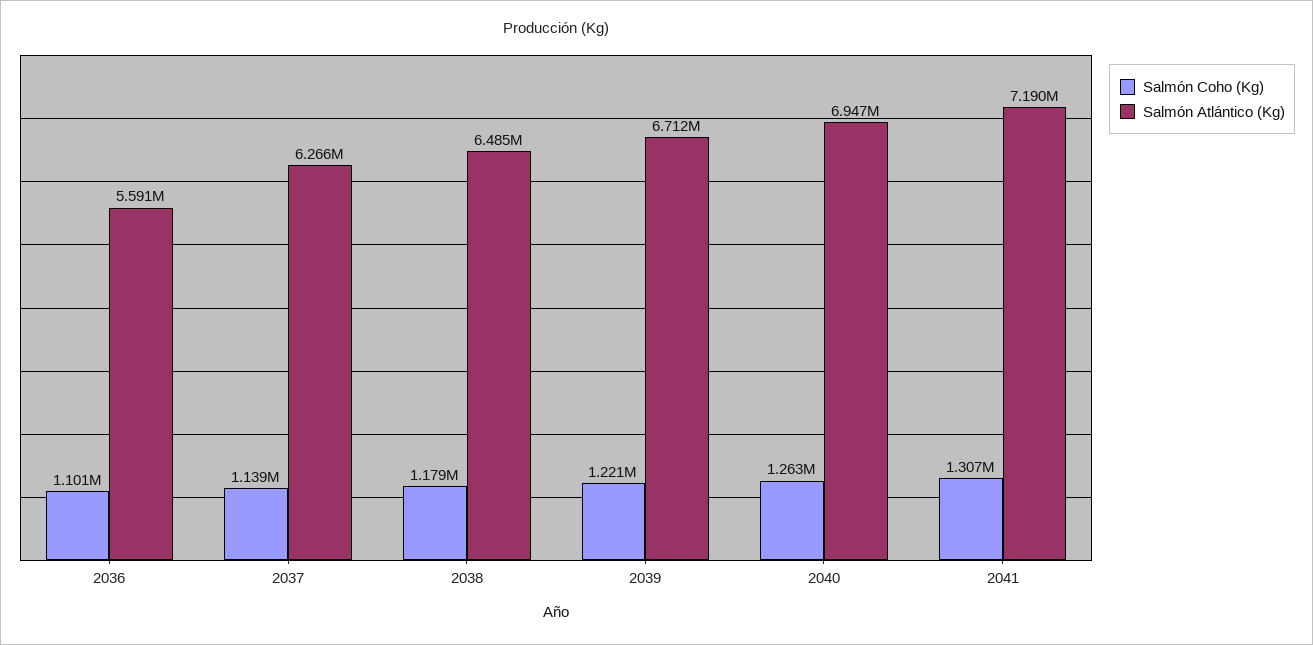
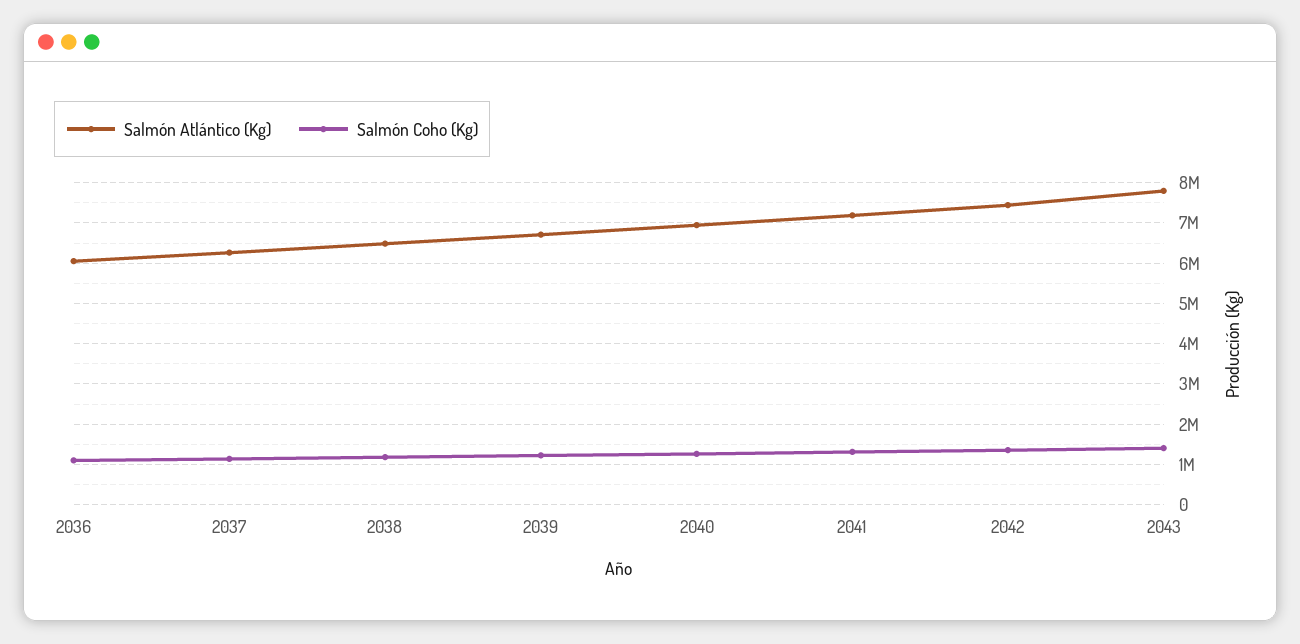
Salmón Atlántico (Kg), 2036: 5591000 -> 6000000
Salmón Atlántico (Kg), 2042: none -> 7400000
Salmón Coho (Kg), 2042: none -> 1400000
Salmón Atlántico (Kg), 2043: none -> 7800000
Salmón Coho (Kg), 2043: none -> 1400000

